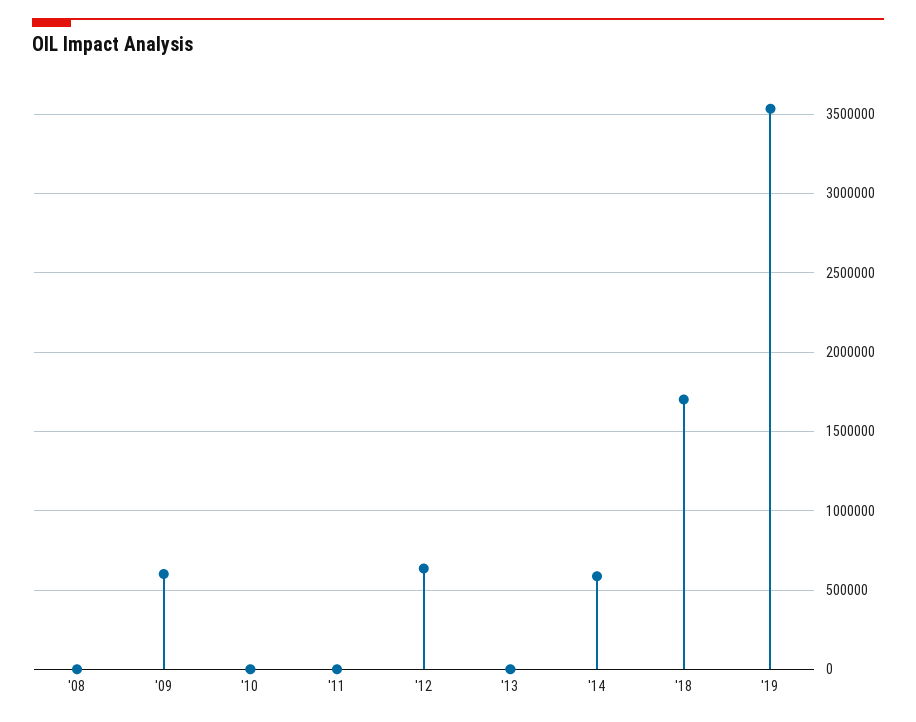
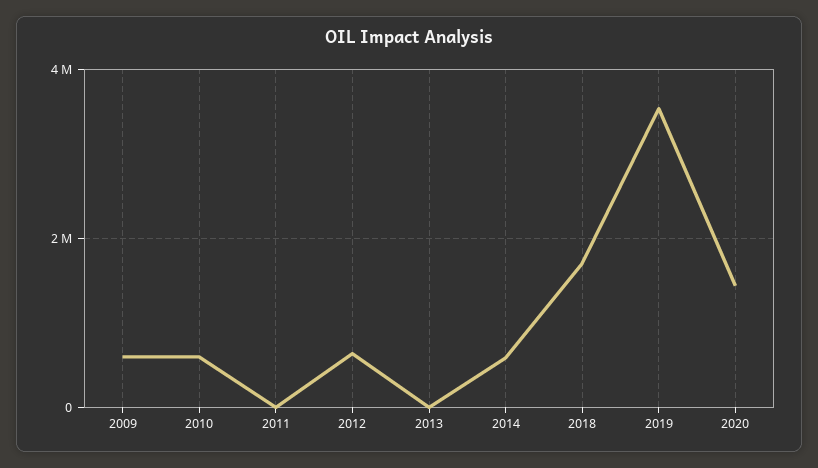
'08: 0 -> none
'10: 0 -> 600000
2020: none -> 1400000

